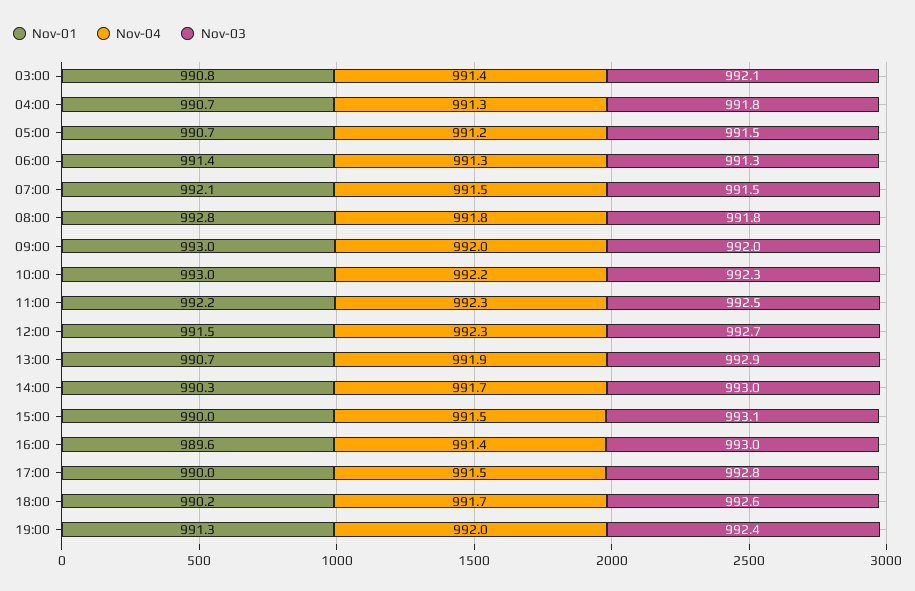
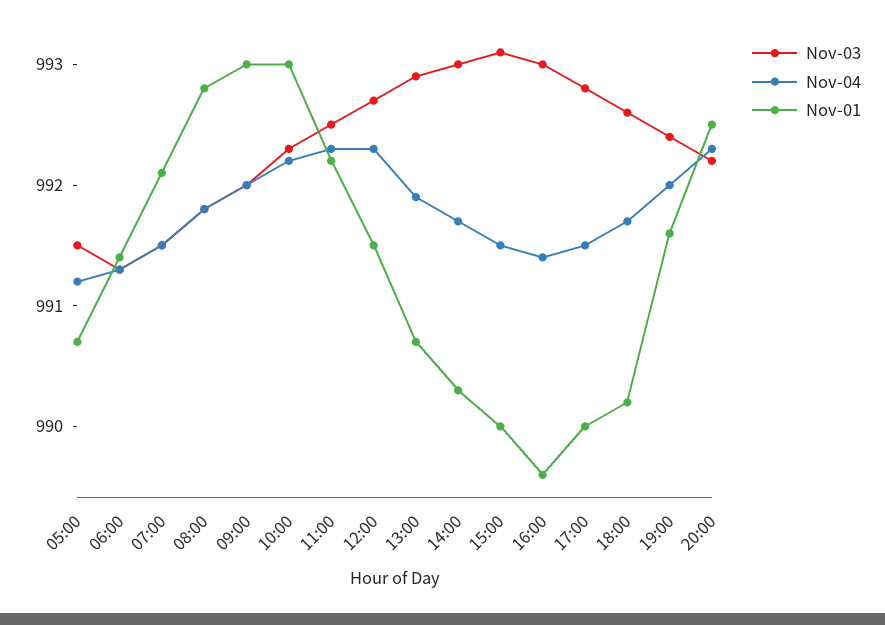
Nov-01, 03:00: 990.8 -> none
Nov-04, 03:00: 991.4 -> none
Nov-03, 03:00: 992.1 -> none
Nov-01, 04:00: 990.7 -> none
Nov-04, 04:00: 991.3 -> none
Nov-03, 04:00: 991.8 -> none
Nov-01, 19:00: 991.3 -> 991.6
Nov-03, 20:00: none -> 992.2
Nov-04, 20:00: none -> 992.3
Nov-01, 20:00: none -> 992.5

